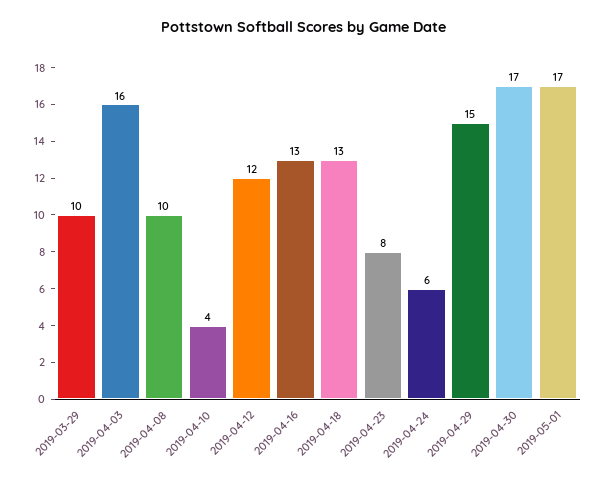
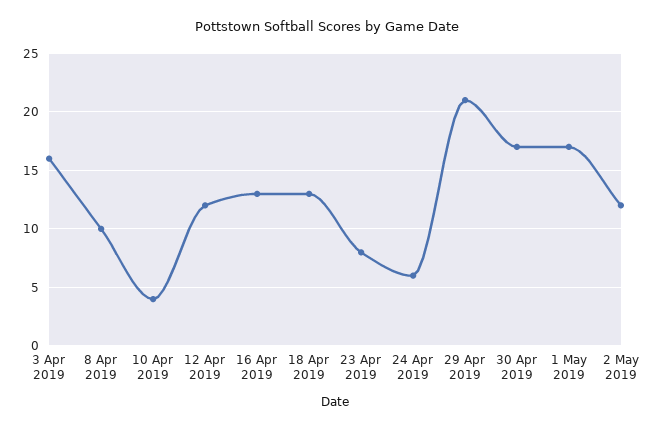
2019-03-29: 10 -> none
2019-04-29: 15 -> 21
2 May 2019: none -> 12

